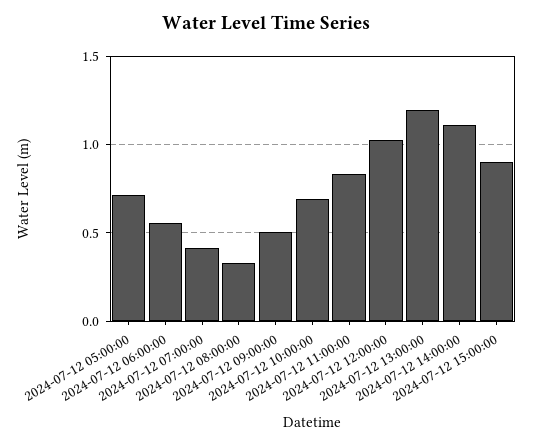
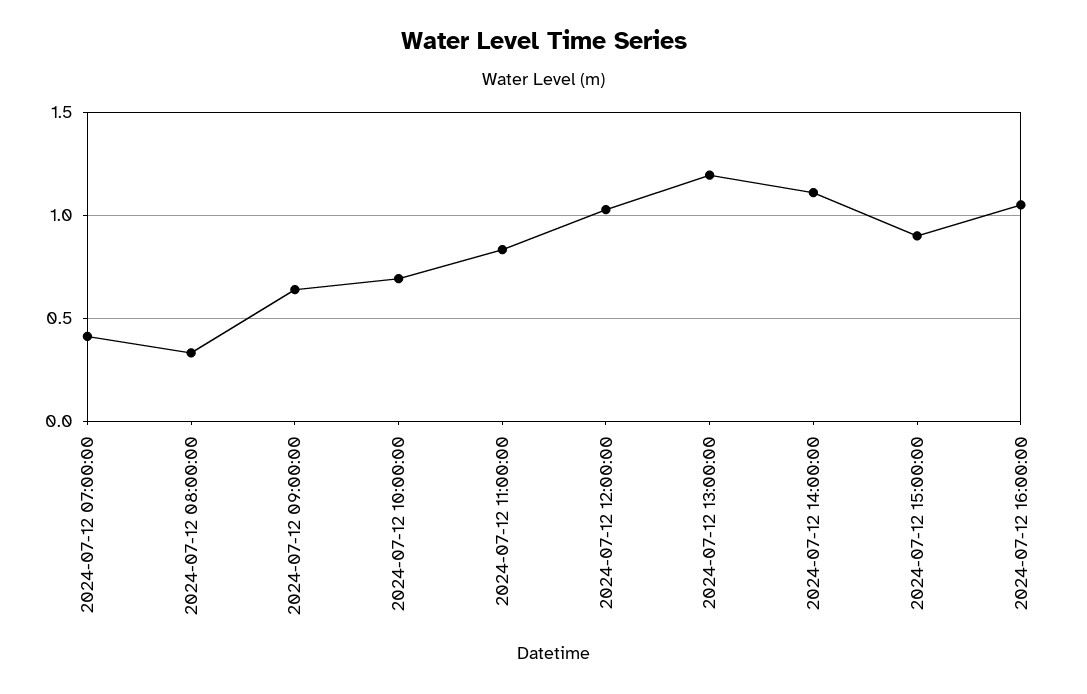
2024-07-12 05:00:00: 0.7 -> none
2024-07-12 06:00:00: 0.55 -> none
2024-07-12 09:00:00: 0.5 -> 0.65
2024-07-12 16:00:00: none -> 1.05

